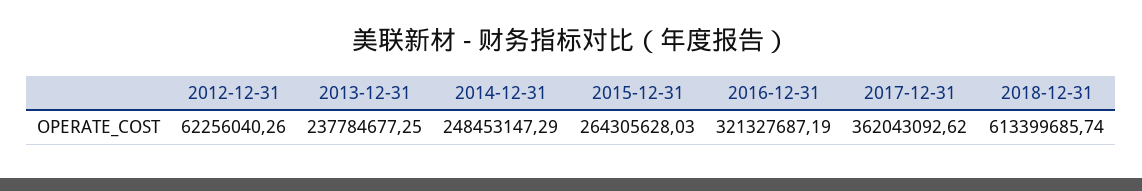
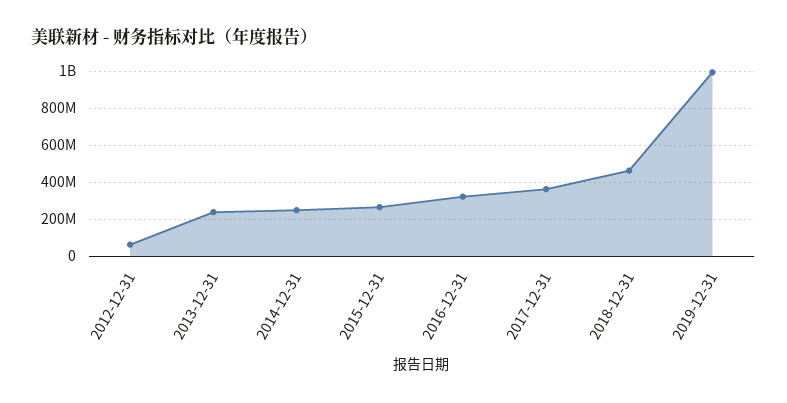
2018-12-31: 613399685.74 -> 450000000
2019-12-31: none -> 1000000000

